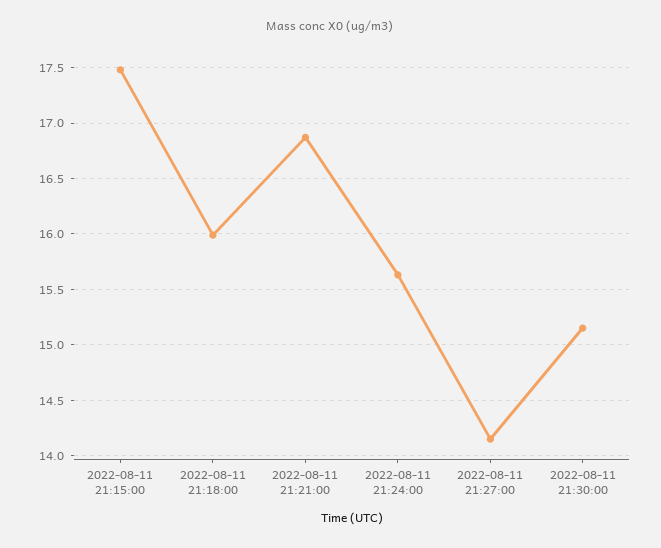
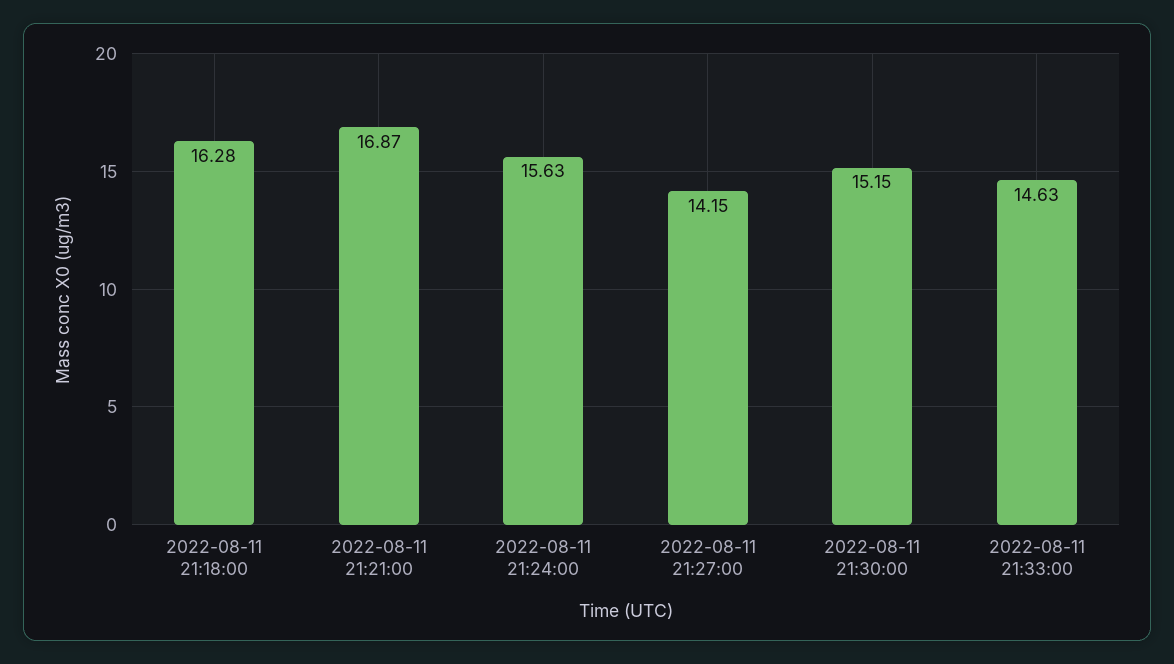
2022-08-11 21:15:00: 17.5 -> none
2022-08-11 21:18:00: 16 -> 16.28
2022-08-11 21:33:00: none -> 14.63

